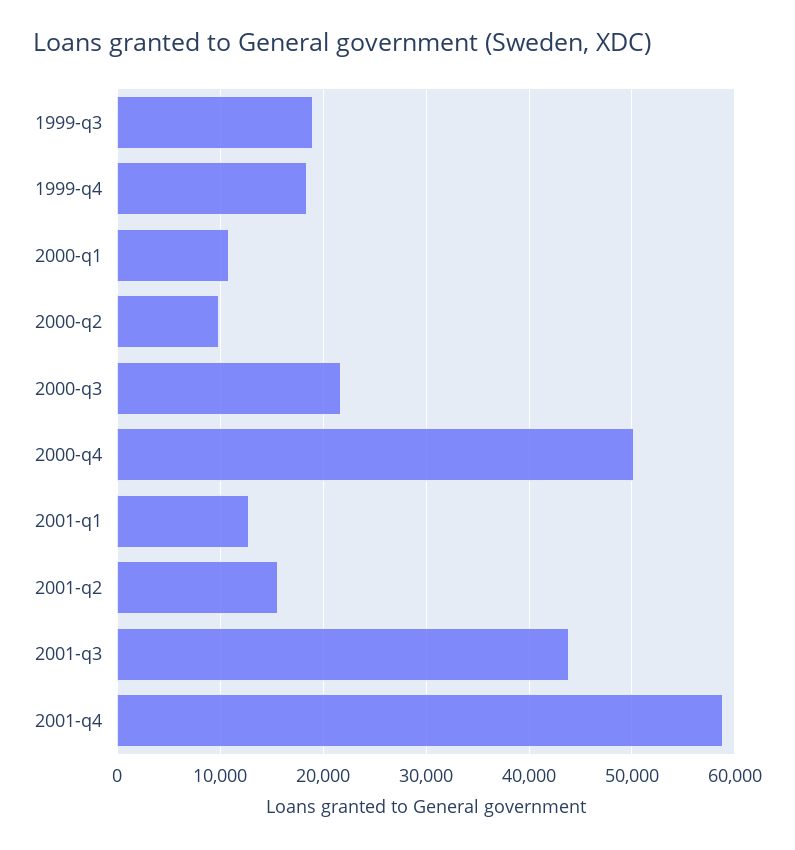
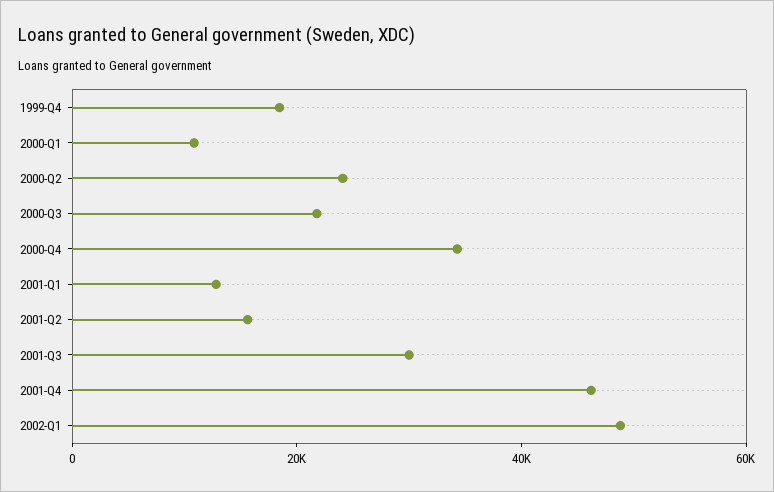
1999-q3: 19000 -> none
2000-q2: 10000 -> 25000
2000-q4: 50000 -> 35000
2001-q3: 44000 -> 30000
2001-q4: 59000 -> 45000
2002-Q1: none -> 50000

